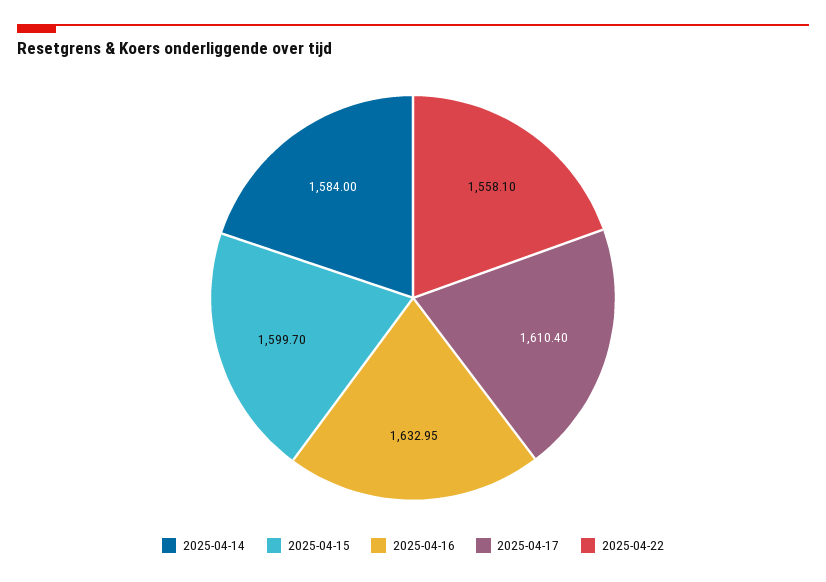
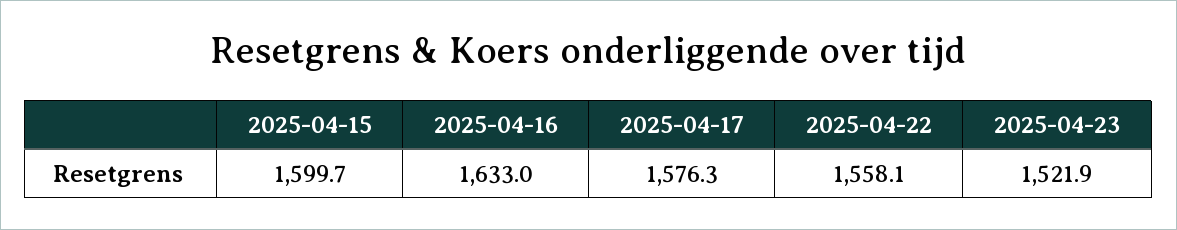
2025-04-14: 1584 -> none
2025-04-17: 1610.4 -> 1576.3
2025-04-23: none -> 1521.9

